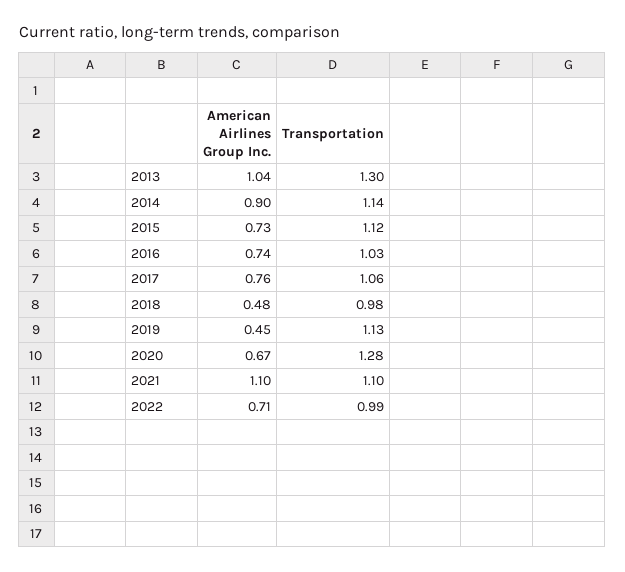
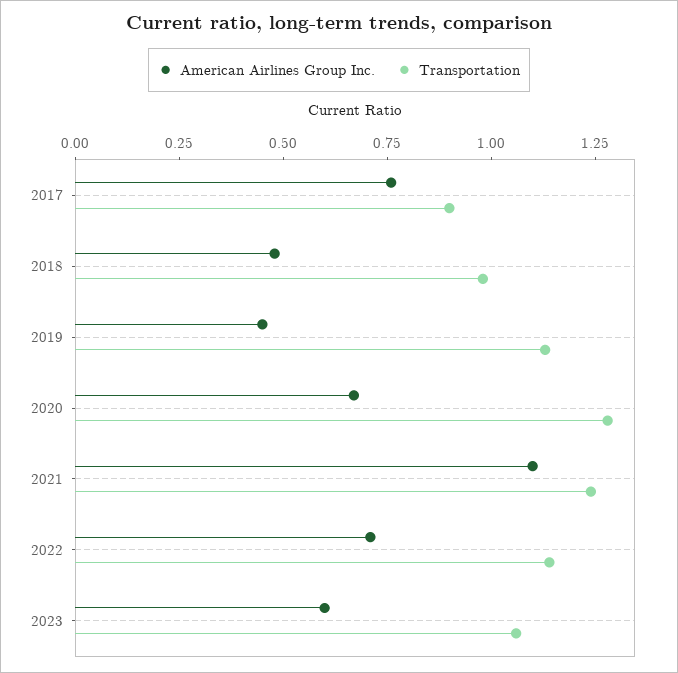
American Airlines Group Inc., 2013: 1.04 -> none
Transportation, 2013: 1.3 -> none
American Airlines Group Inc., 2014: 0.9 -> none
Transportation, 2014: 1.14 -> none
American Airlines Group Inc., 2015: 0.73 -> none
Transportation, 2015: 1.12 -> none
American Airlines Group Inc., 2016: 0.74 -> none
Transportation, 2016: 1.03 -> none
Transportation, 2017: 1.06 -> 0.9
Transportation, 2021: 1.1 -> 1.25
Transportation, 2022: 0.99 -> 1.15
American Airlines Group Inc., 2023: none -> 0.6
Transportation, 2023: none -> 1.05

